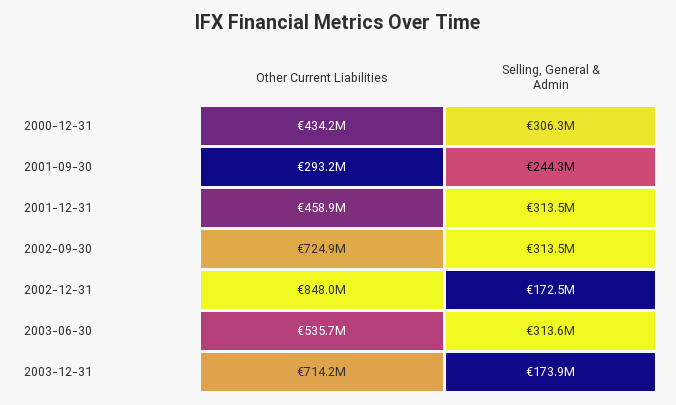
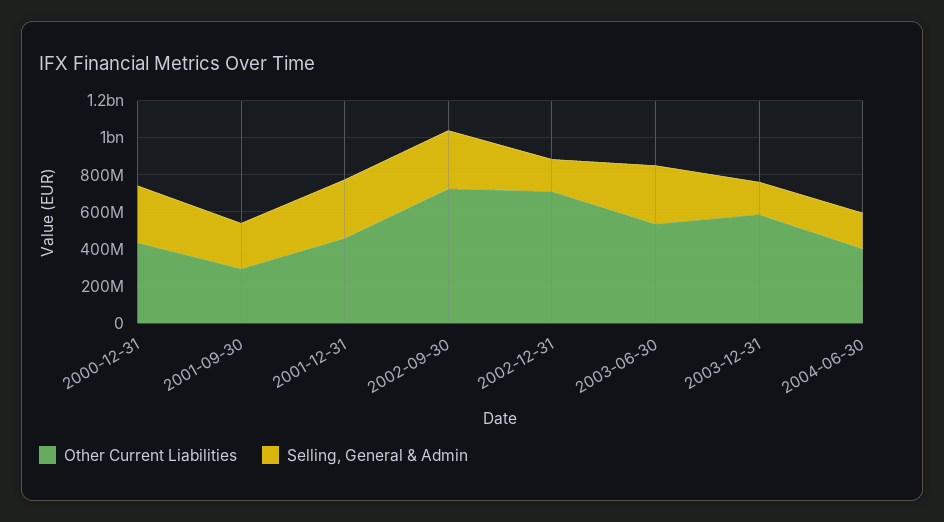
Other Current Liabilities, 2002-12-31: 848000000 -> 700000000
Other Current Liabilities, 2003-12-31: 714200000 -> 600000000
Other Current Liabilities, 2004-06-30: none -> 400000000
Selling, General & Admin, 2004-06-30: none -> 200000000

